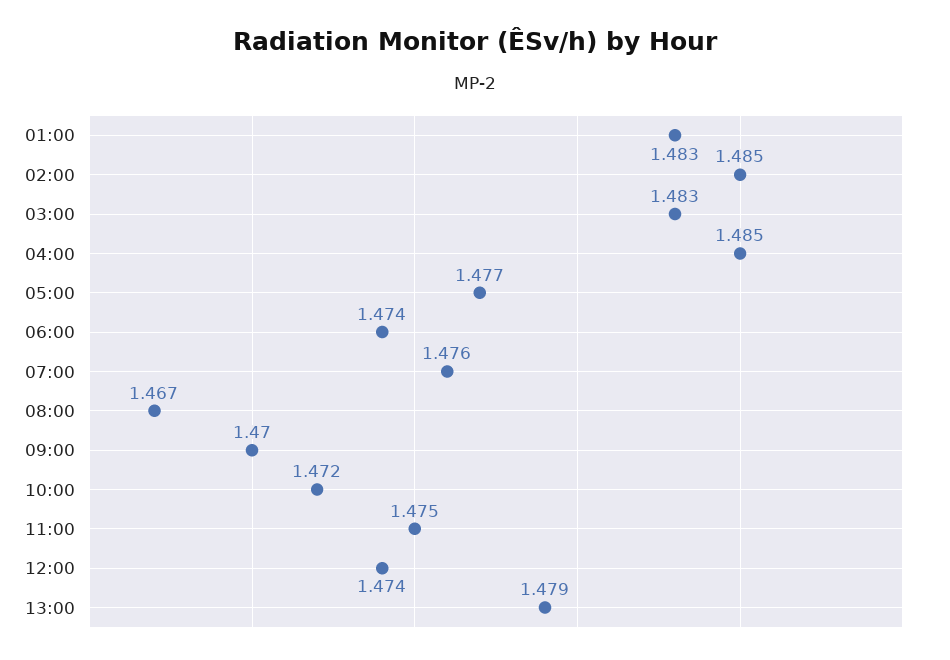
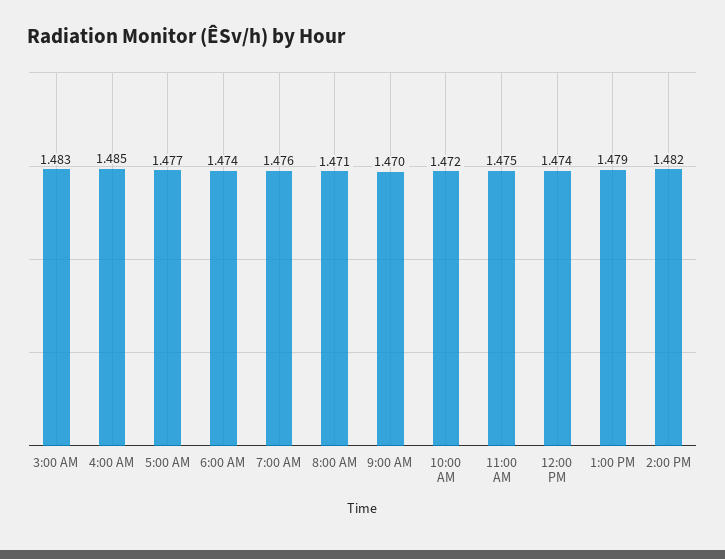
01:00: 1.483 -> none
02:00: 1.485 -> none
08:00: 1.467 -> 1.471
2:00 PM: none -> 1.482

